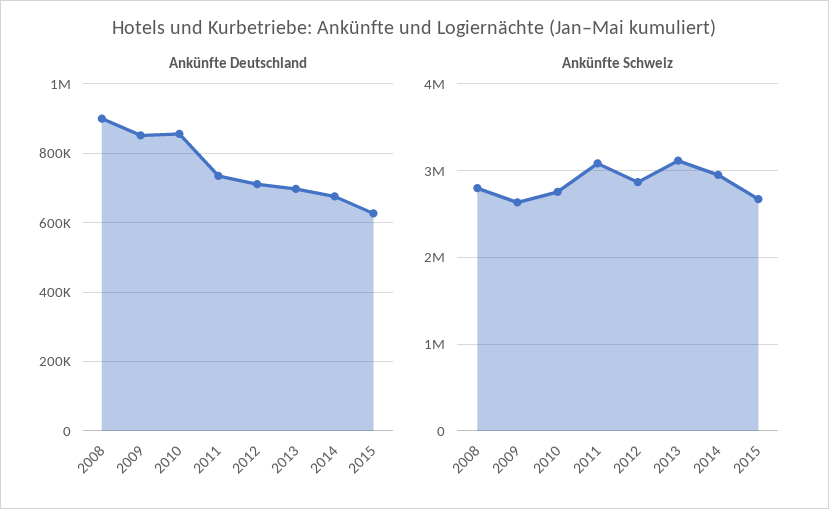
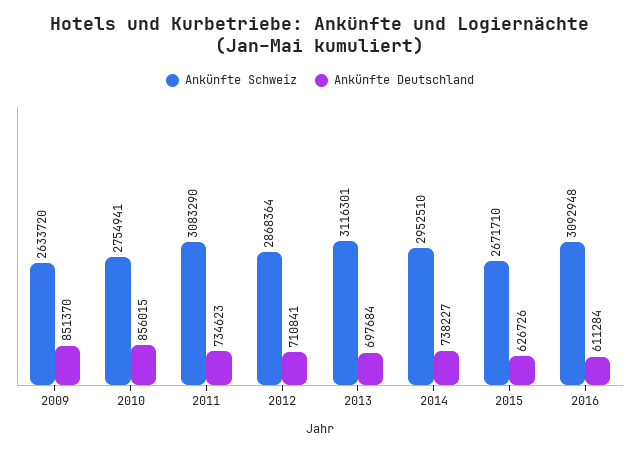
Ankünfte Deutschland, 2008: 900000 -> none
Ankünfte Deutschland, 2014: 680000 -> 738227
Ankünfte Schweiz, 2008: 2800000 -> none
Ankünfte Schweiz, 2016: none -> 3092948
Ankünfte Deutschland, 2016: none -> 611284

